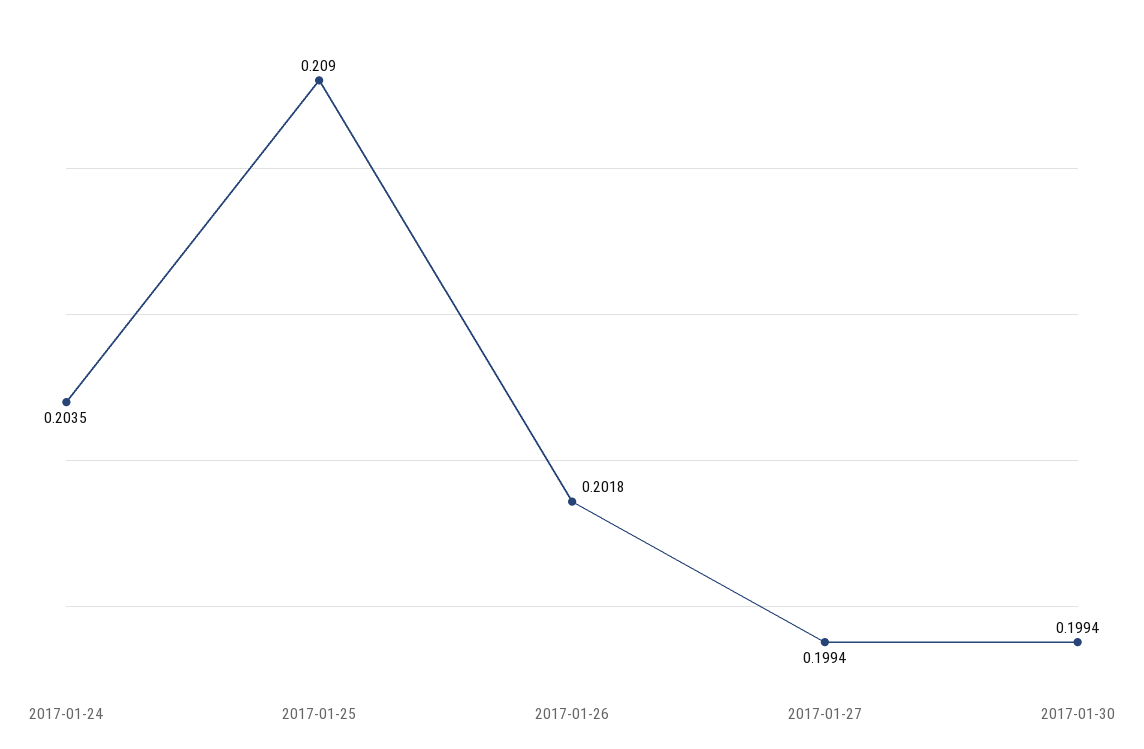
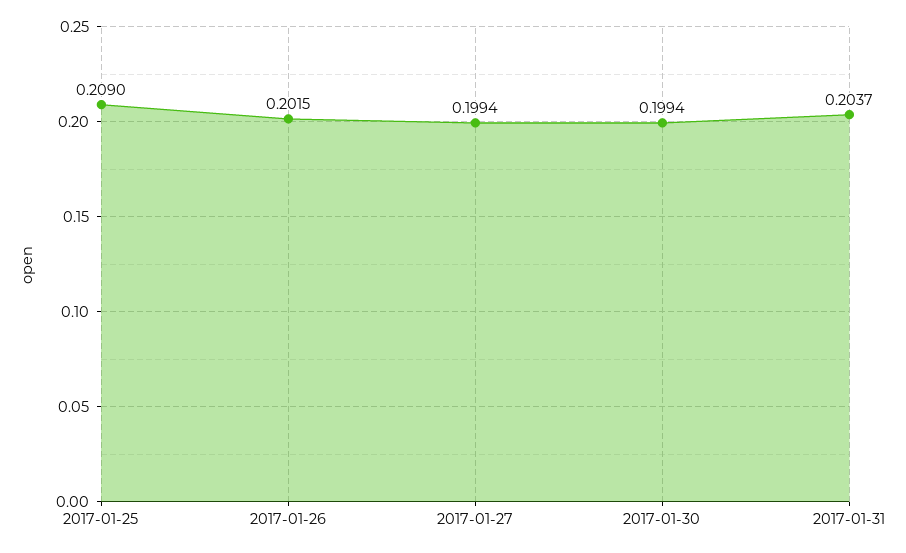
2017-01-24: 0.2035 -> none
2017-01-26: 0.2018 -> 0.2015
2017-01-31: none -> 0.2037

